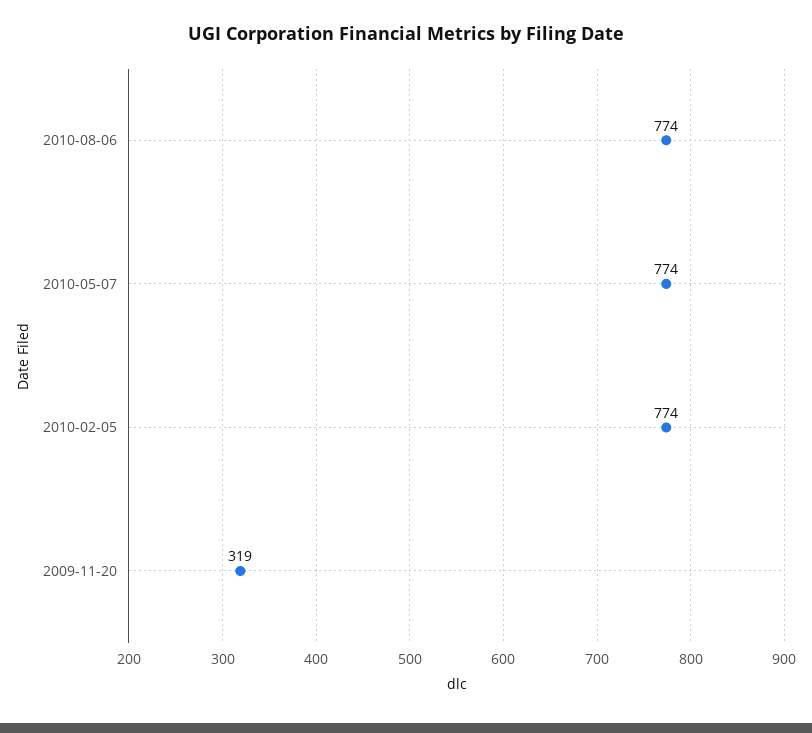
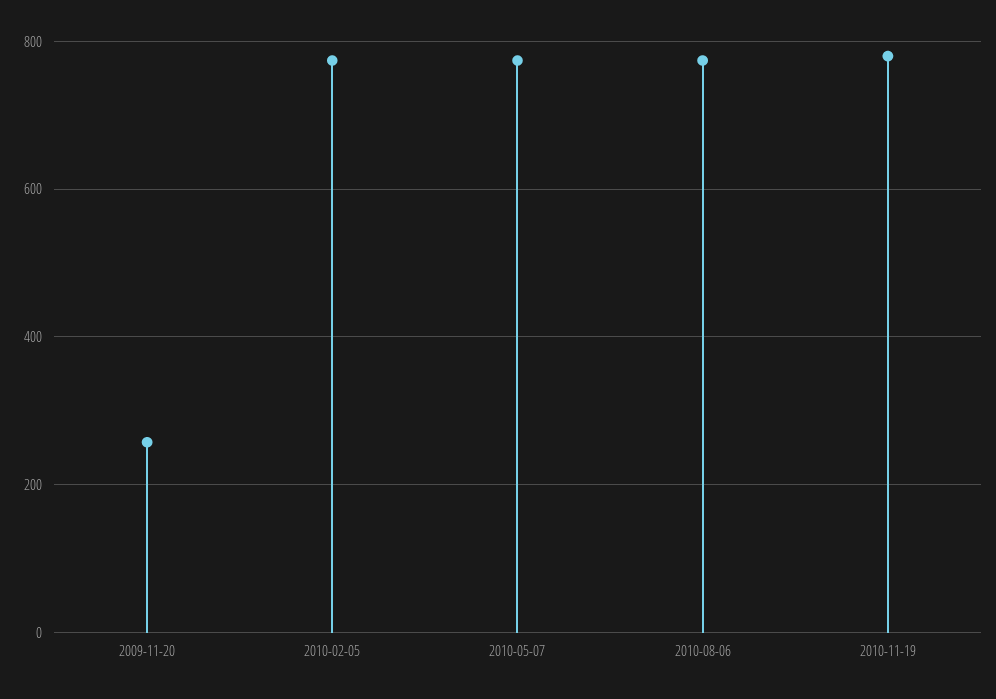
2009-11-20: 319 -> 260
2010-11-19: none -> 780

